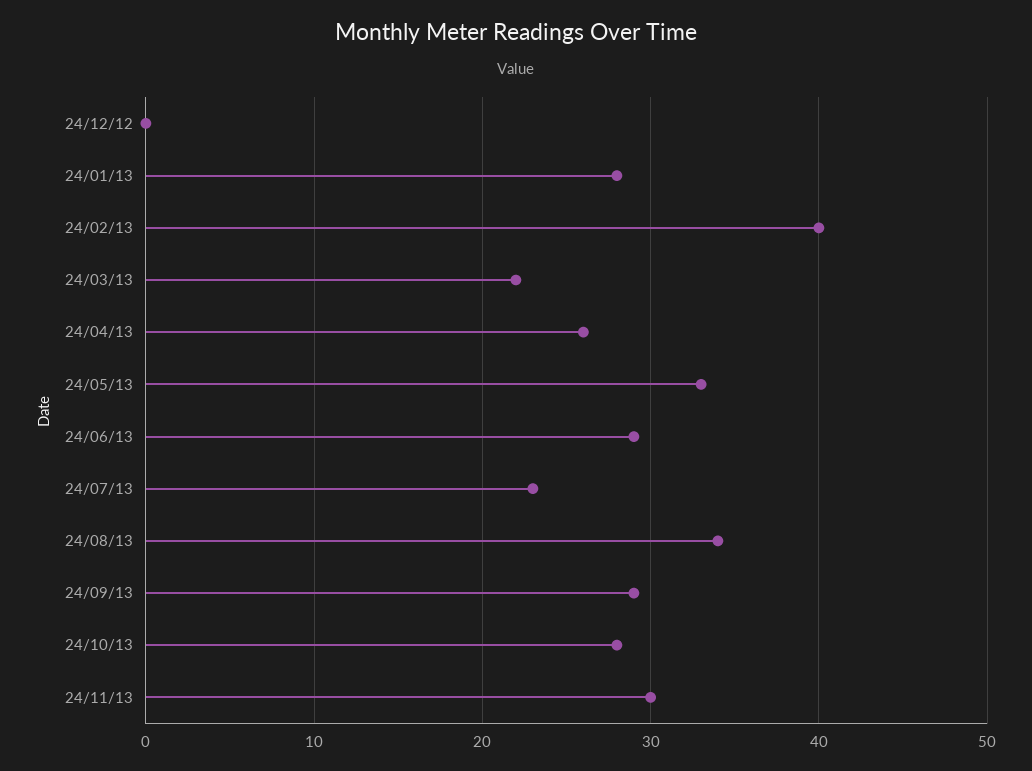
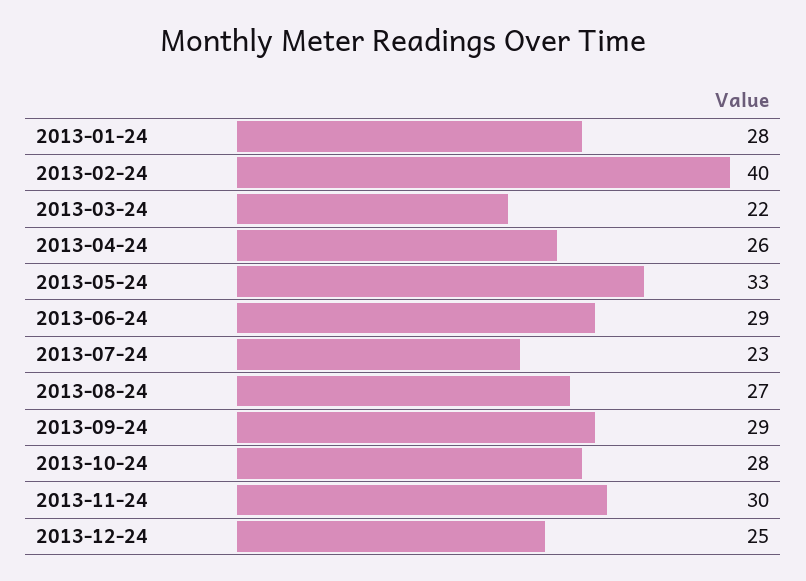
24/12/12: 0 -> none
24/08/13: 34 -> 27
2013-12-24: none -> 25

